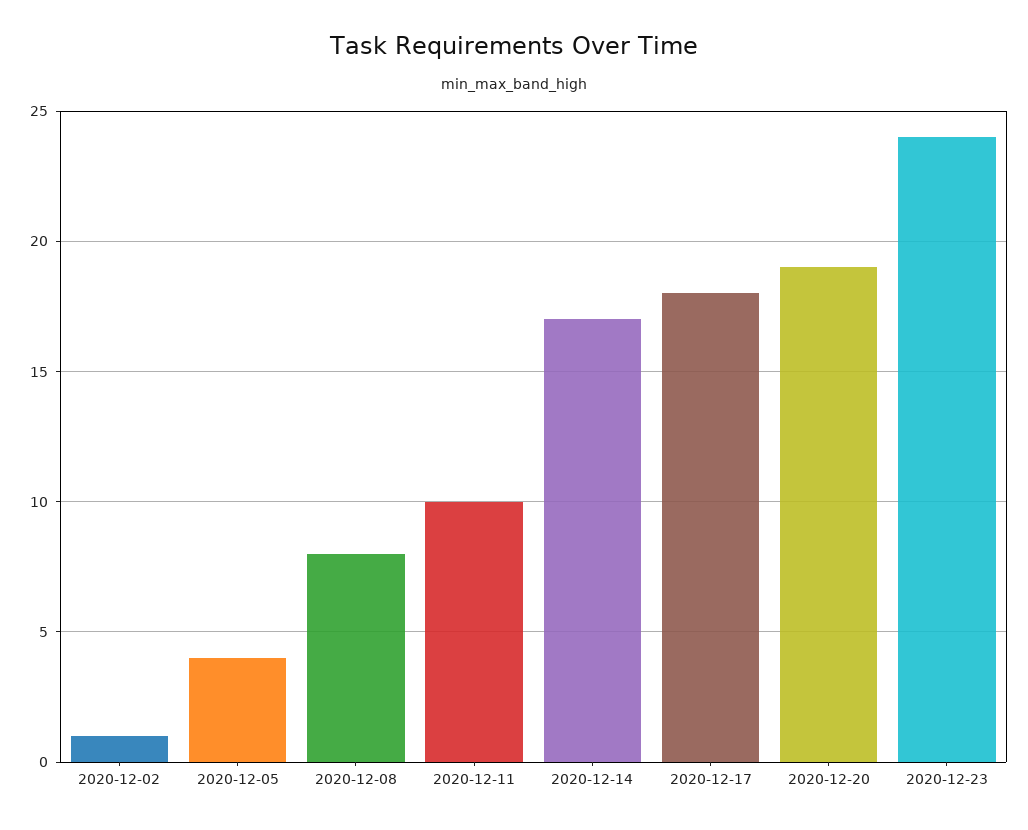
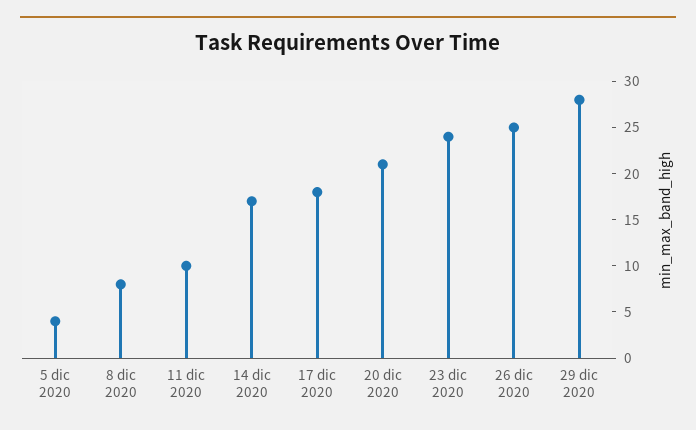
2020-12-02: 1 -> none
2020-12-20: 19 -> 21
26 dic 2020: none -> 25
29 dic 2020: none -> 28

